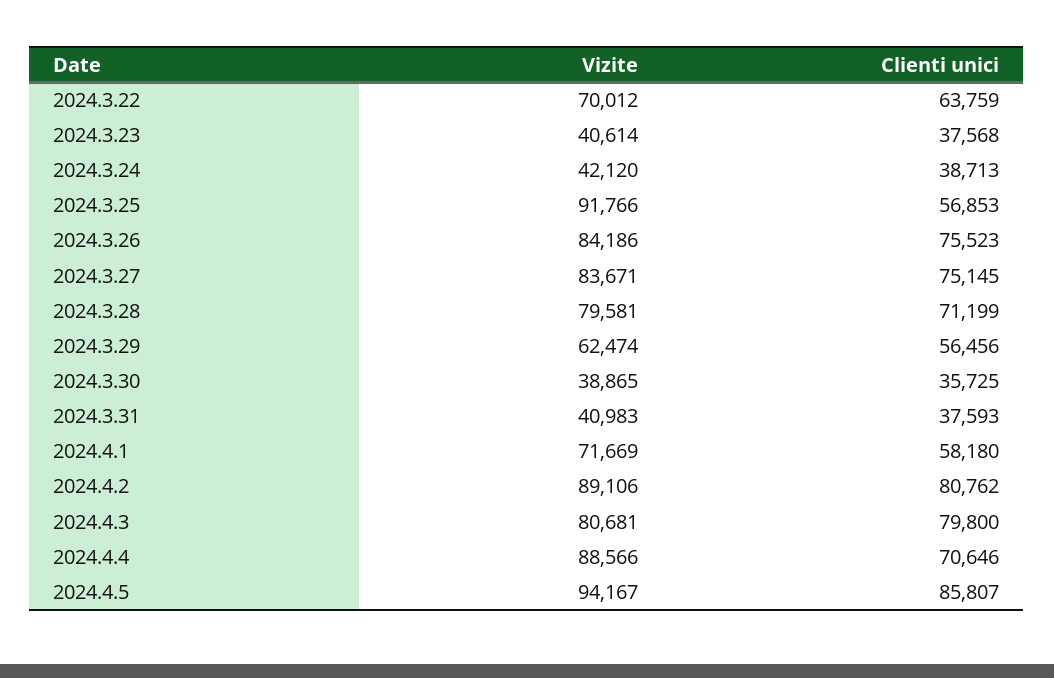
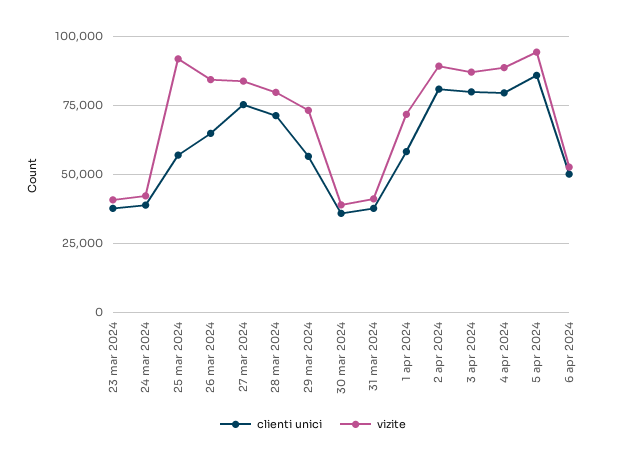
Vizite, 2024.3.22: 70012 -> none
Clienti unici, 2024.3.22: 63759 -> none
Clienti unici, 2024.3.26: 75523 -> 65000
Vizite, 2024.3.29: 62474 -> 72500
Vizite, 2024.4.3: 80681 -> 87500
Clienti unici, 2024.4.4: 70646 -> 80000
Clienti unici, 6 apr 2024: none -> 50000
Vizite, 6 apr 2024: none -> 52500

